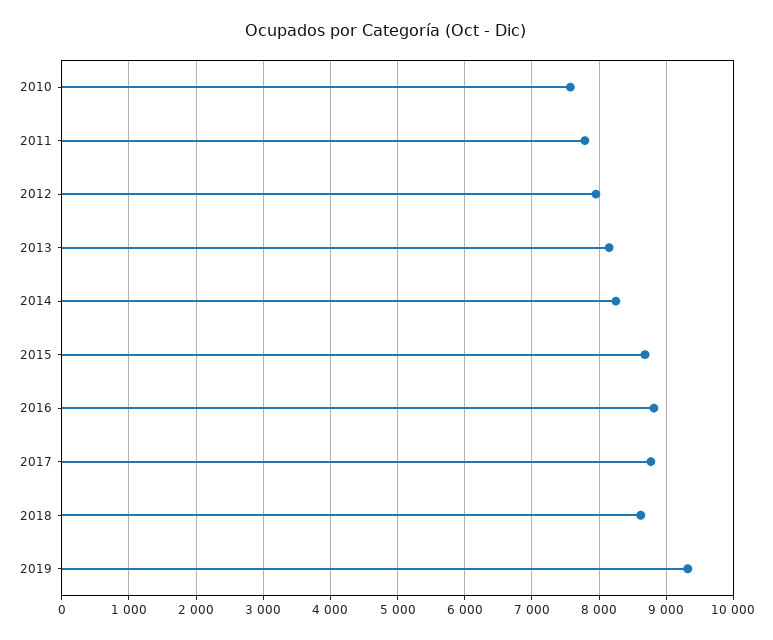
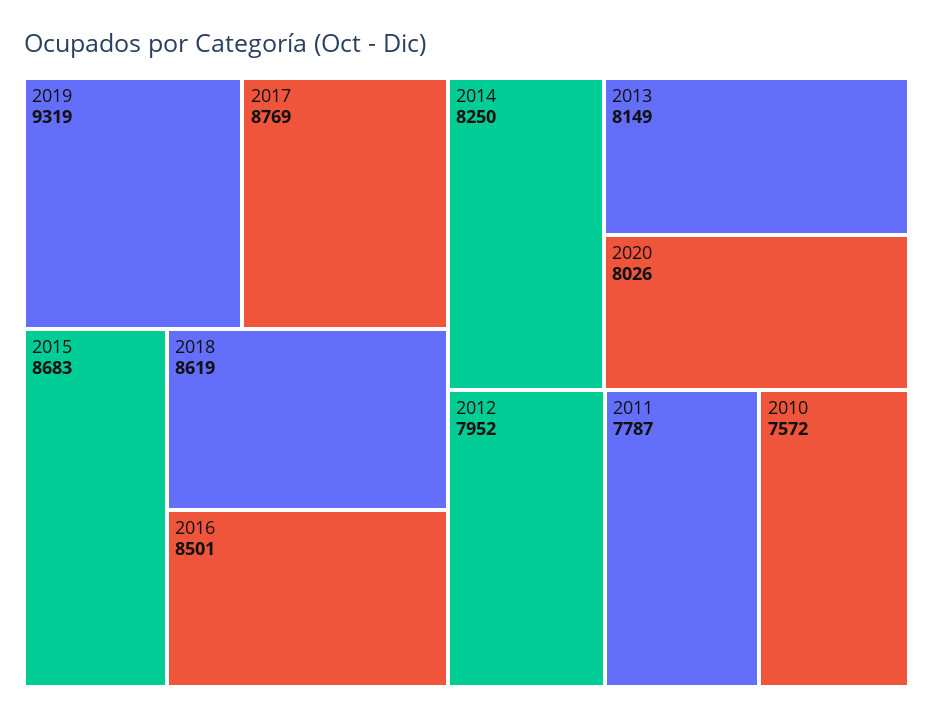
2016: 8800 -> 8501
2020: none -> 8026

